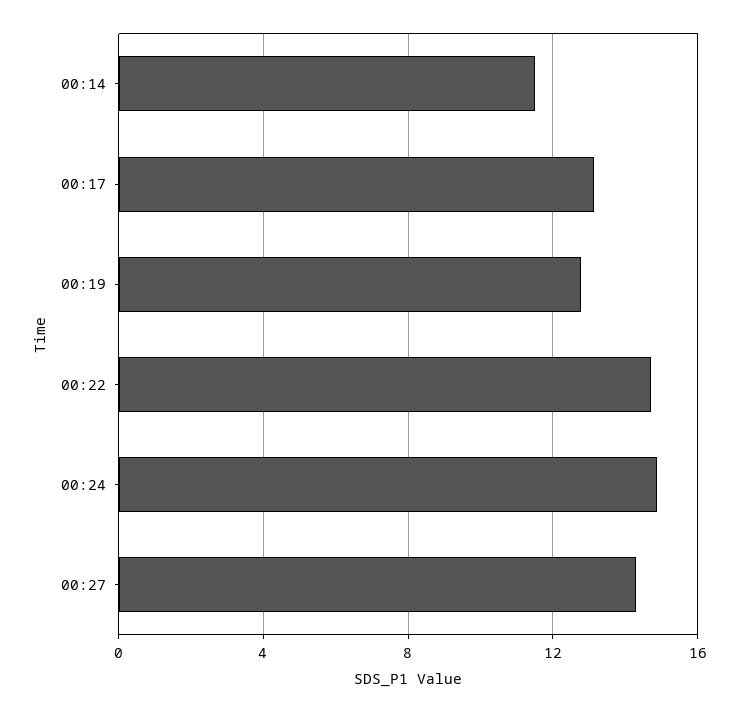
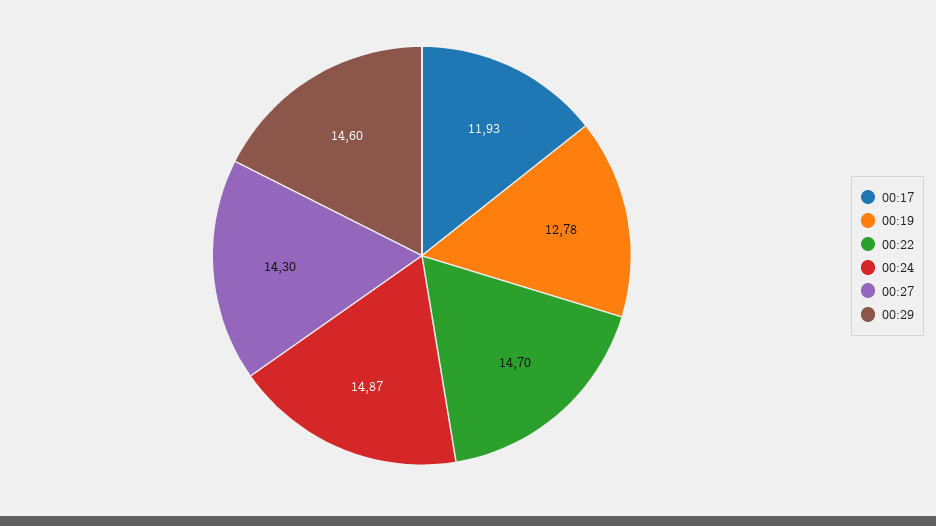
00:14: 11.5 -> none
00:17: 13 -> 11.93
00:29: none -> 14.6

